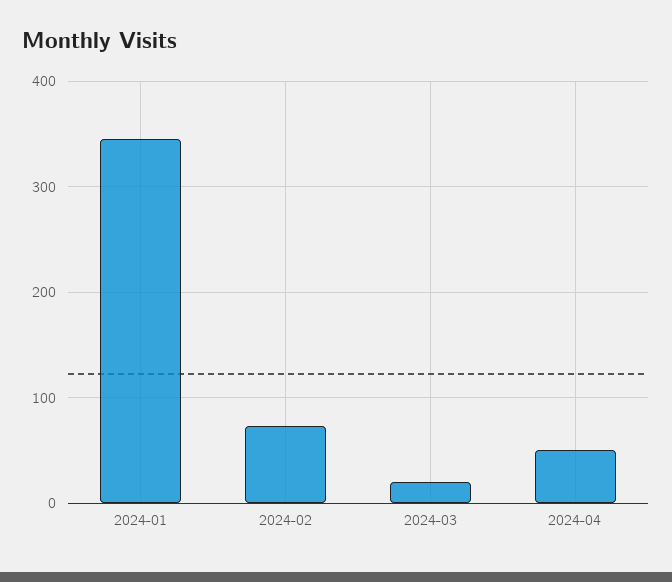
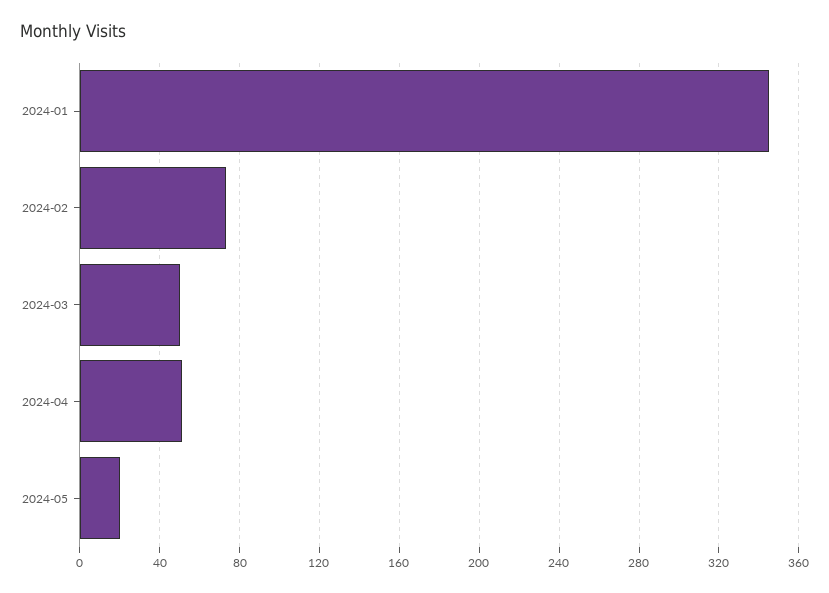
2024-03: 20 -> 50
2024-05: none -> 20

